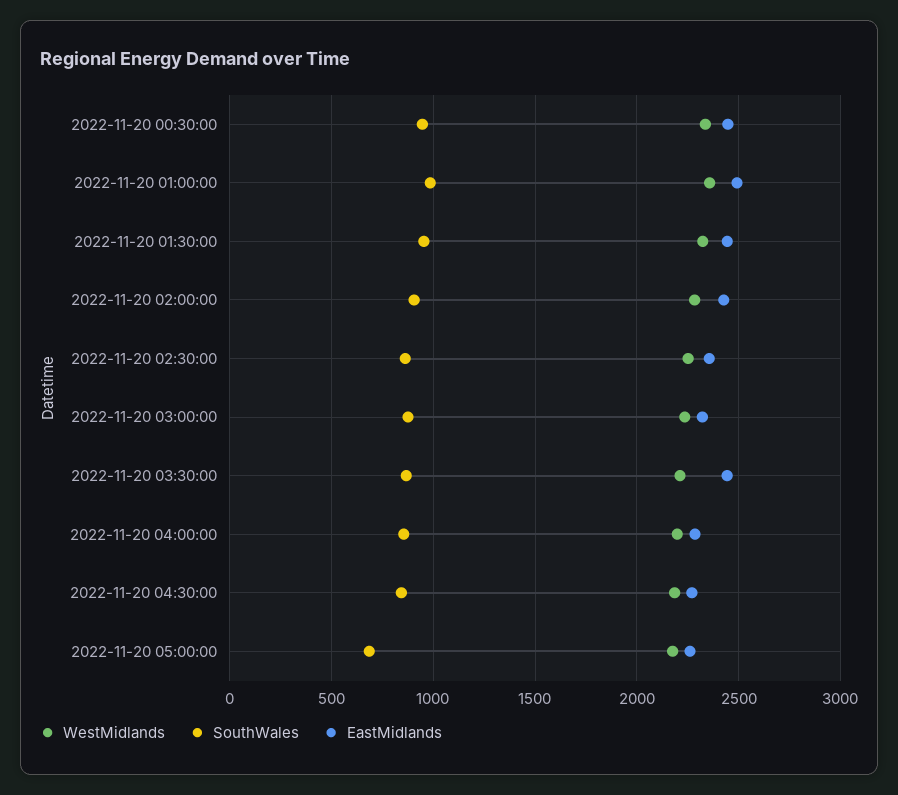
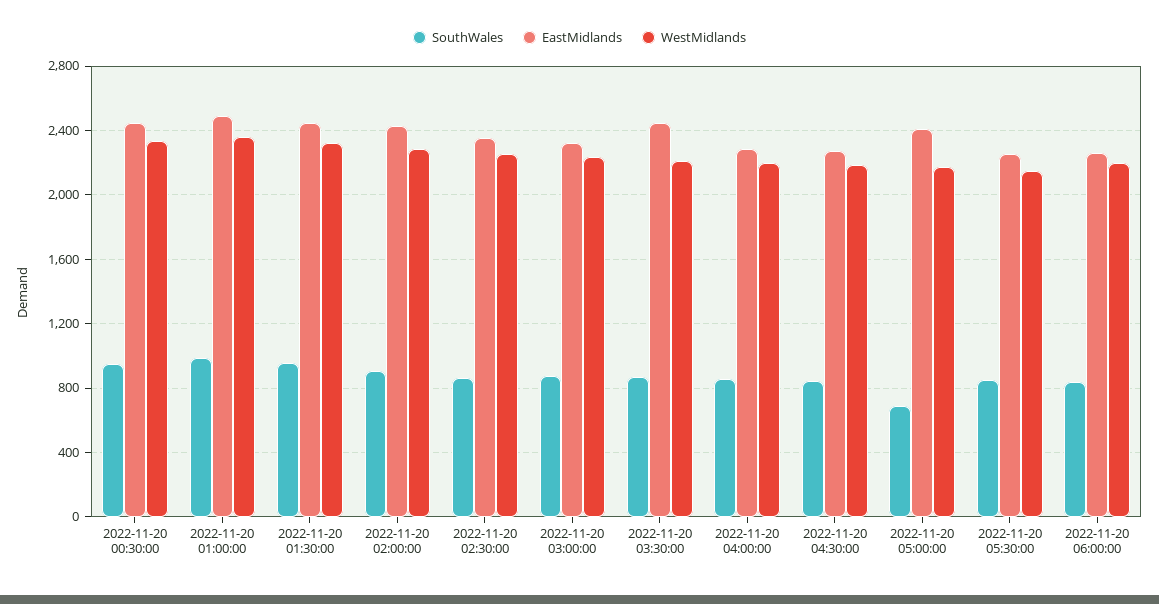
EastMidlands, 2022-11-20 05:00:00: 2250 -> 2400
SouthWales, 2022-11-20 05:30:00: none -> 850
EastMidlands, 2022-11-20 05:30:00: none -> 2250
WestMidlands, 2022-11-20 05:30:00: none -> 2150
SouthWales, 2022-11-20 06:00:00: none -> 850
EastMidlands, 2022-11-20 06:00:00: none -> 2250
WestMidlands, 2022-11-20 06:00:00: none -> 2200

